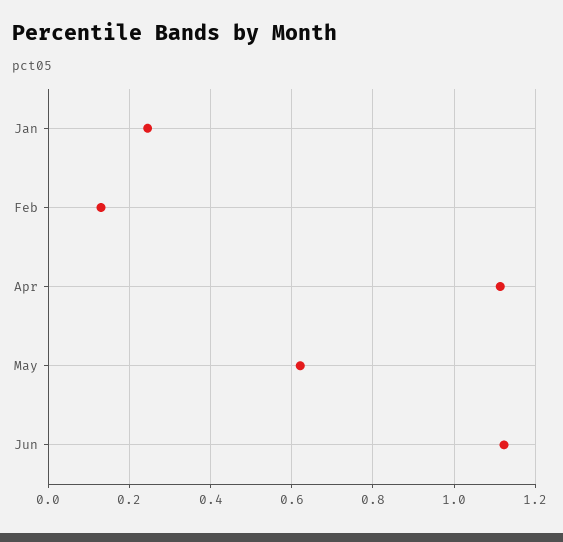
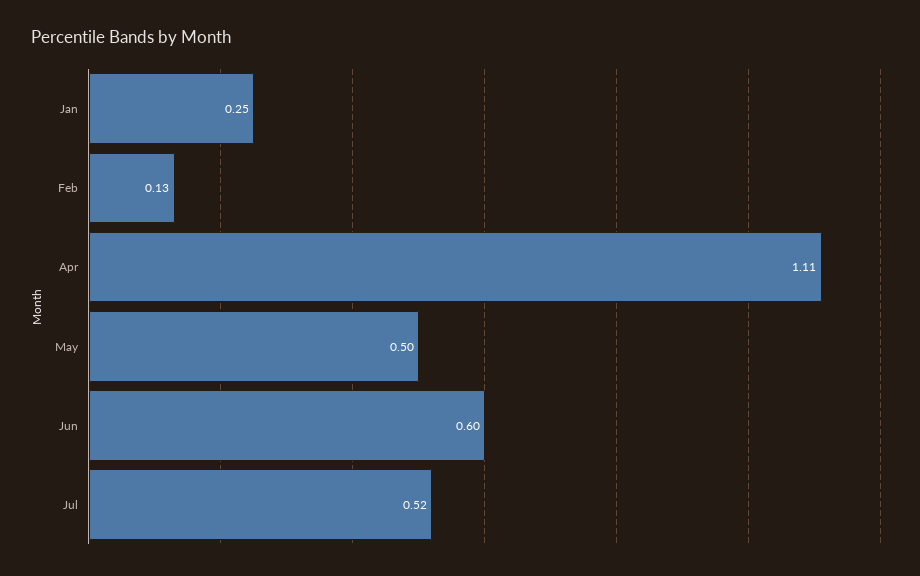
May: 0.62 -> 0.5
Jun: 1.12 -> 0.6
Jul: none -> 0.52

